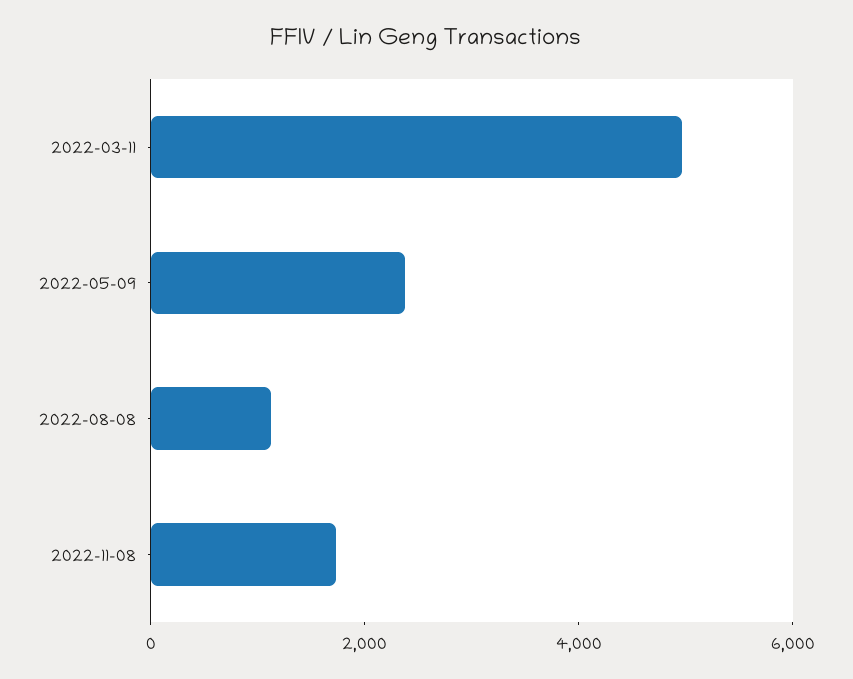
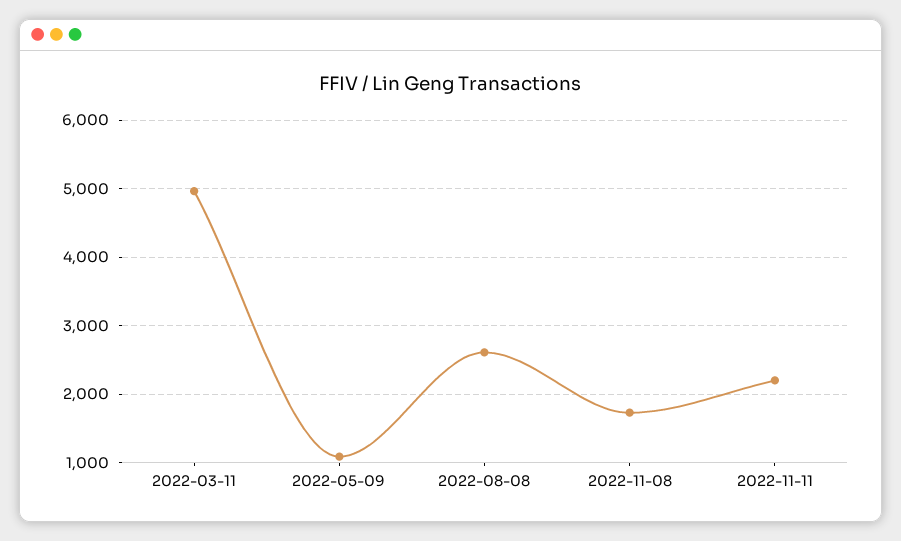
2022-05-09: 2500 -> 1100
2022-08-08: 1000 -> 2600
2022-11-11: none -> 2200

